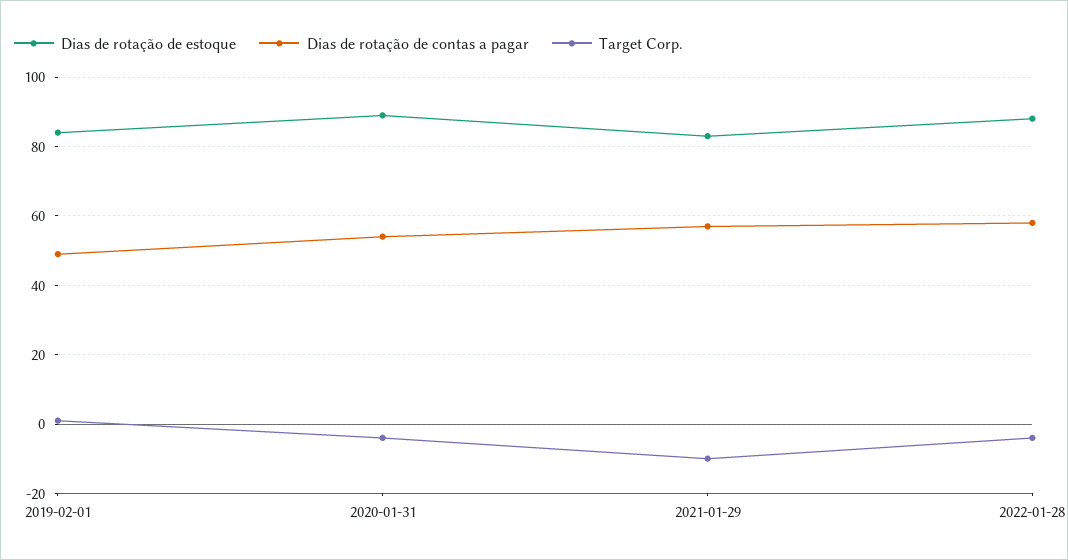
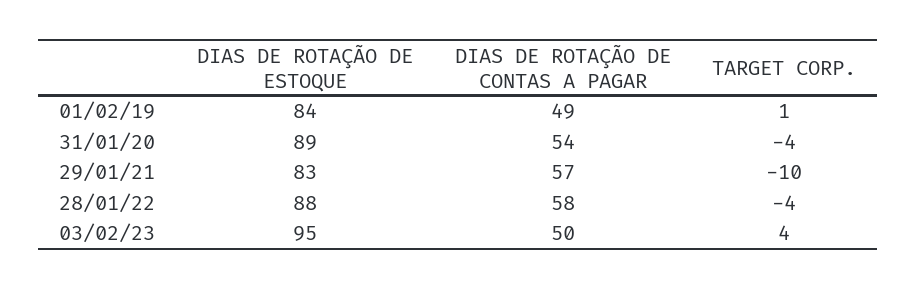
Dias de rotação de estoque, 03/02/23: none -> 95
Dias de rotação de contas a pagar, 03/02/23: none -> 50
Target Corp., 03/02/23: none -> 4

